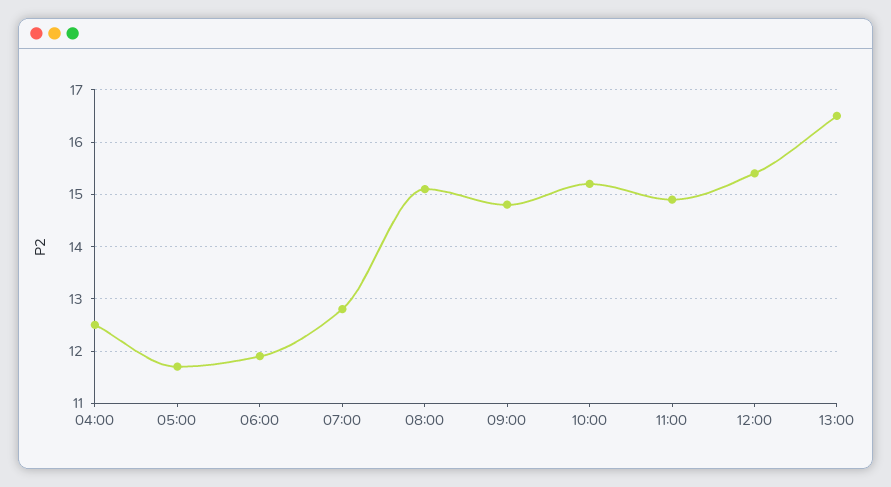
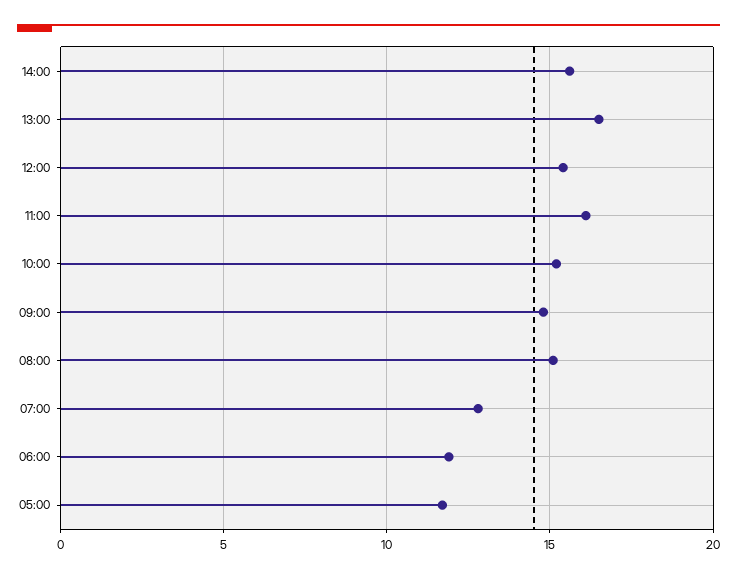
04:00: 12.5 -> none
11:00: 15 -> 16
14:00: none -> 15.5

